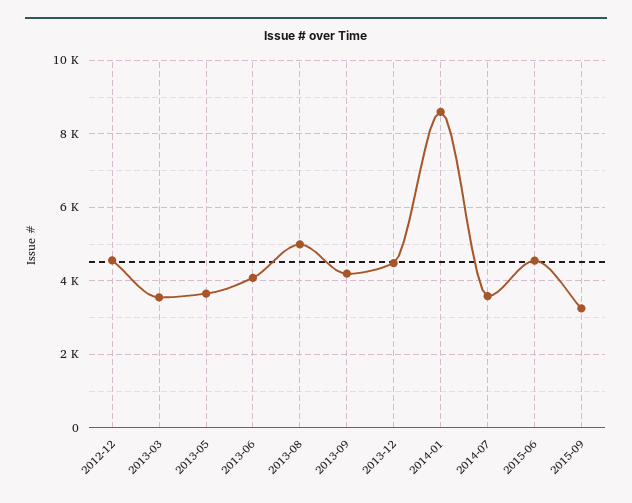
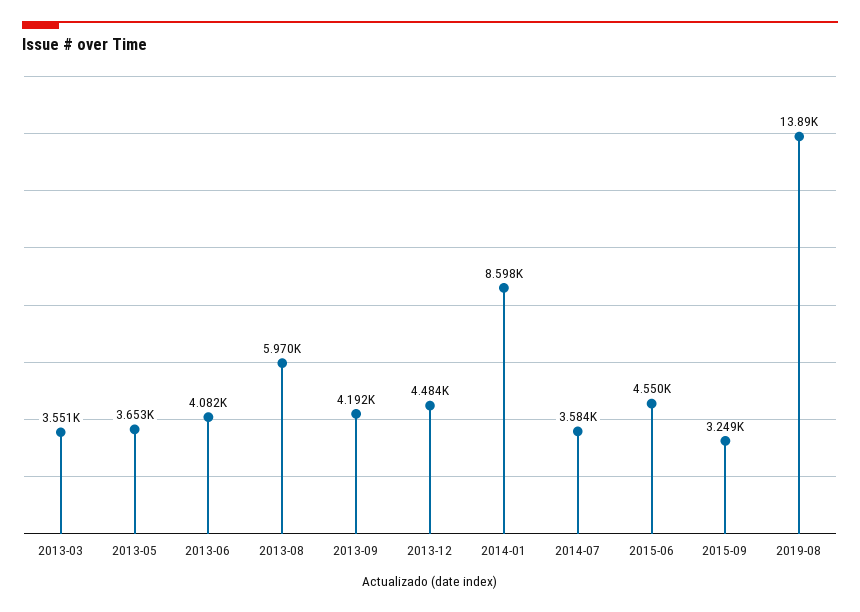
2012-12: 4600 -> none
2013-08: 5000 -> 5970
2019-08: none -> 13890

